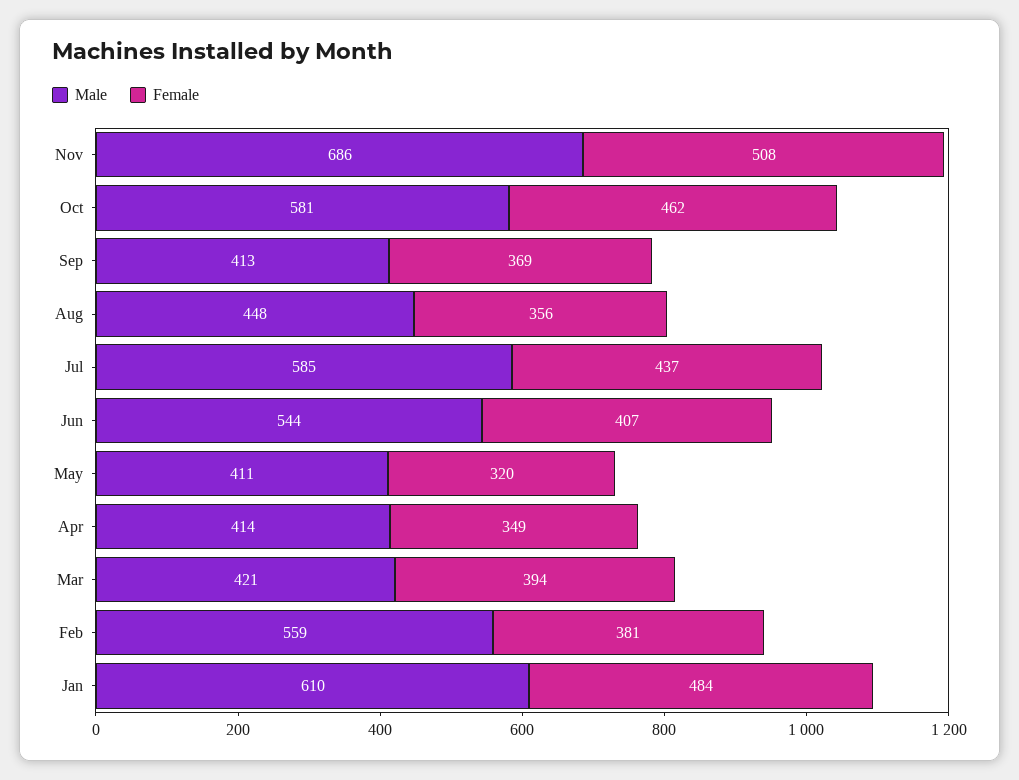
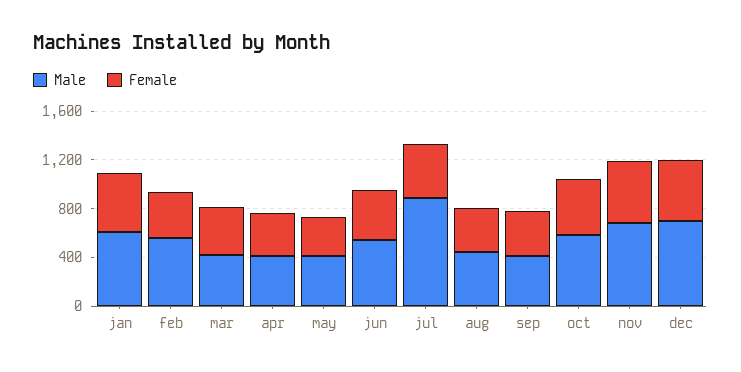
Male, Jul: 585 -> 900
Male, dec: none -> 700
Female, dec: none -> 500

